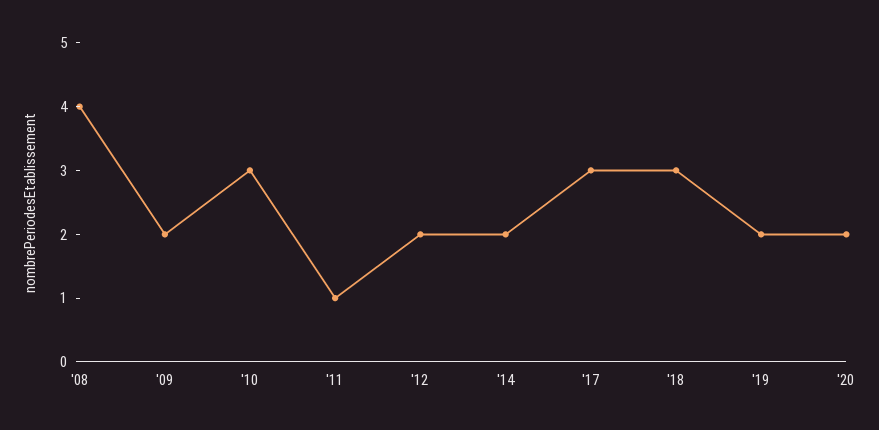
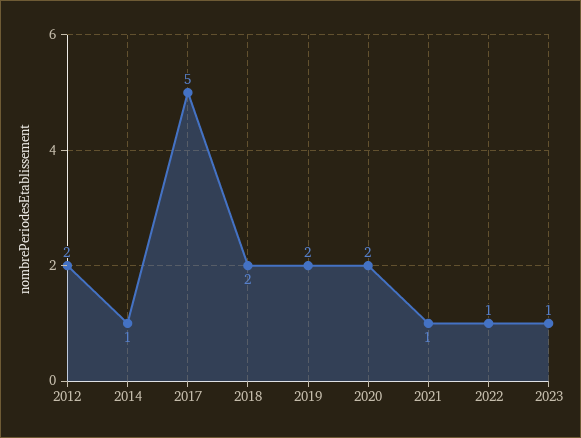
'08: 4 -> none
'09: 2 -> none
'10: 3 -> none
'11: 1 -> none
'14: 2 -> 1
'17: 3 -> 5
'18: 3 -> 2
2021: none -> 1
2022: none -> 1
2023: none -> 1

